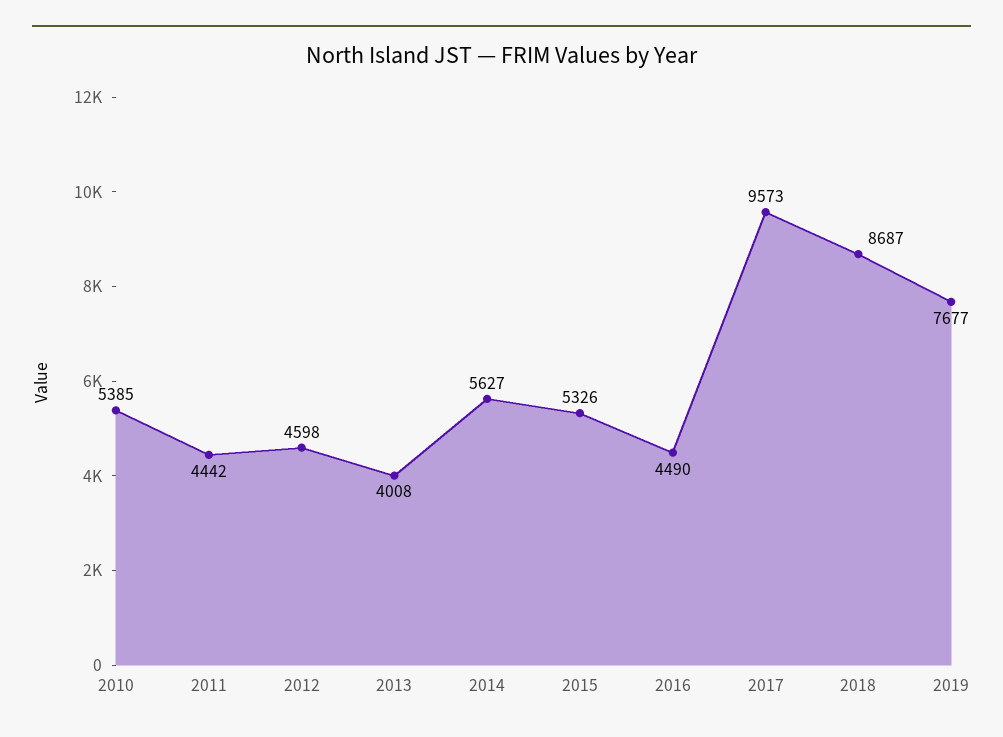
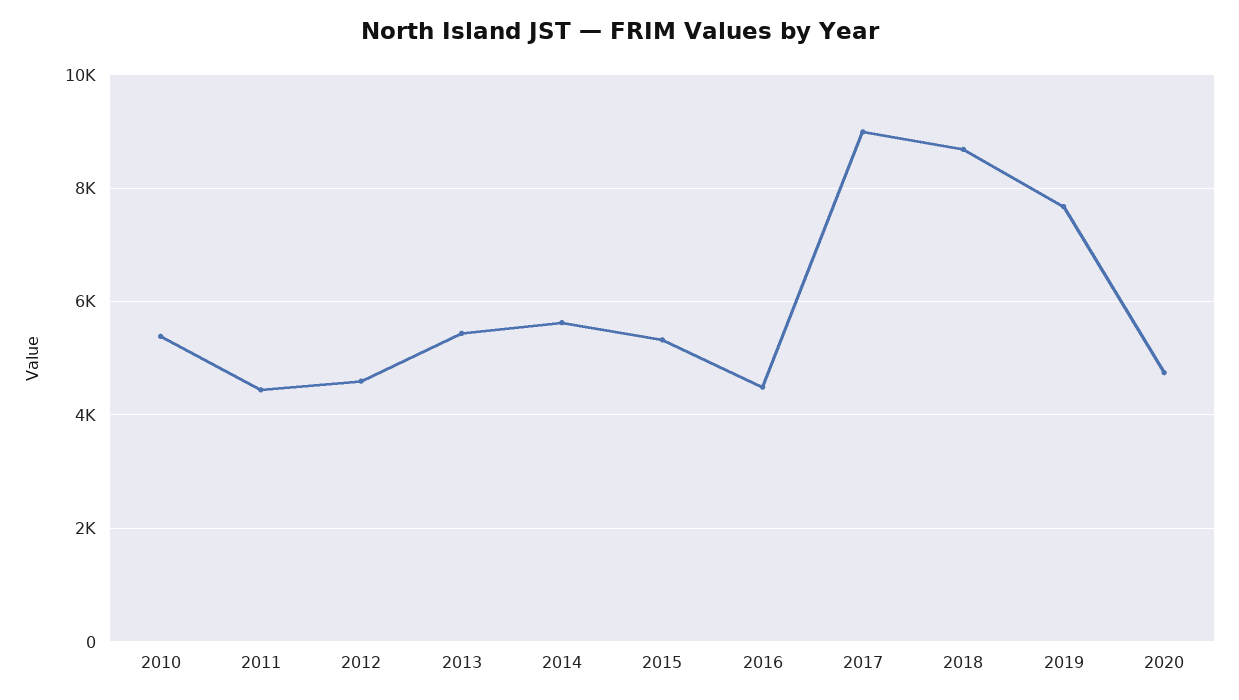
2013: 4008 -> 5400
2017: 9573 -> 9000
2020: none -> 4800

